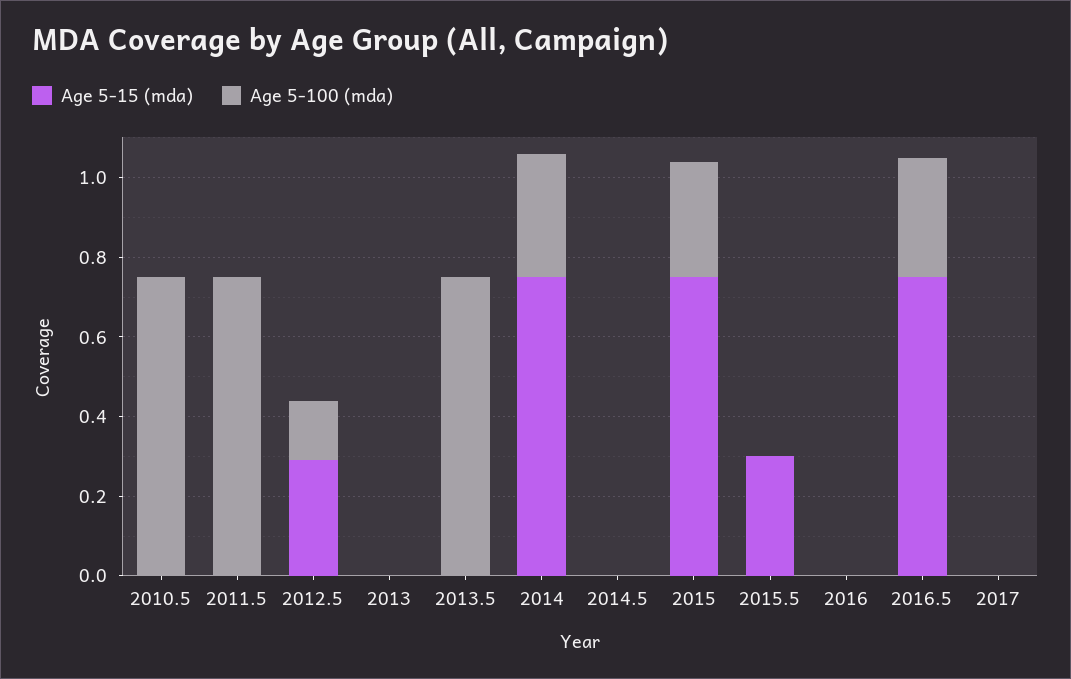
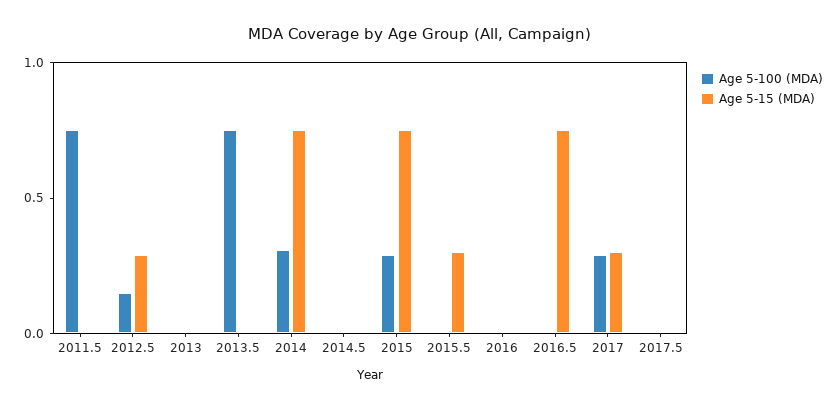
Age 5-15 (mda), 2010.5: 0 -> none
Age 5-100 (mda), 2010.5: 0.75 -> none
Age 5-100 (mda), 2016.5: 0.3 -> 0
Age 5-15 (mda), 2017: 0 -> 0.3
Age 5-100 (mda), 2017: 0 -> 0.3
Age 5-100 (mda), 2017.5: none -> 0
Age 5-15 (mda), 2017.5: none -> 0

